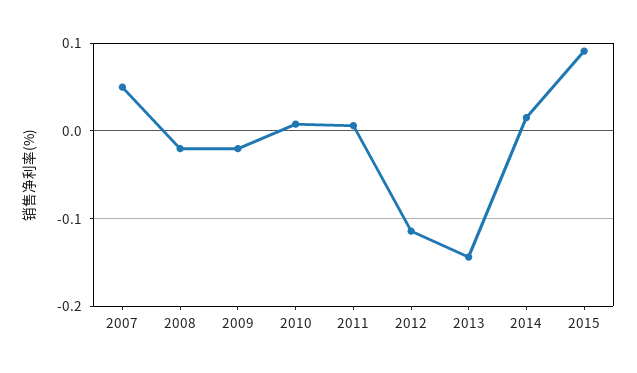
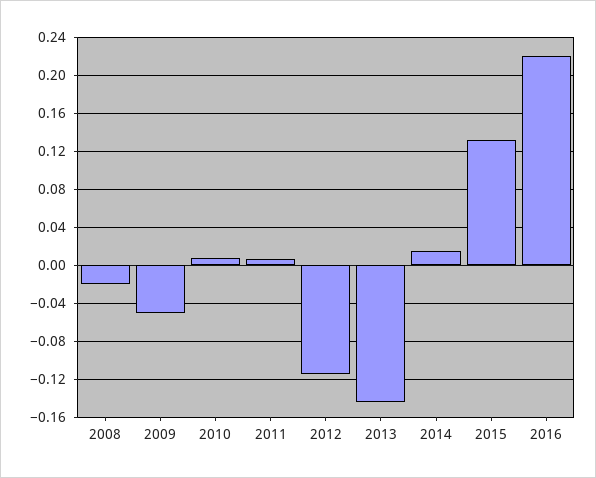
2007: 0.05 -> none
2009: -0.02 -> -0.05
2015: 0.09 -> 0.13
2016: none -> 0.22

